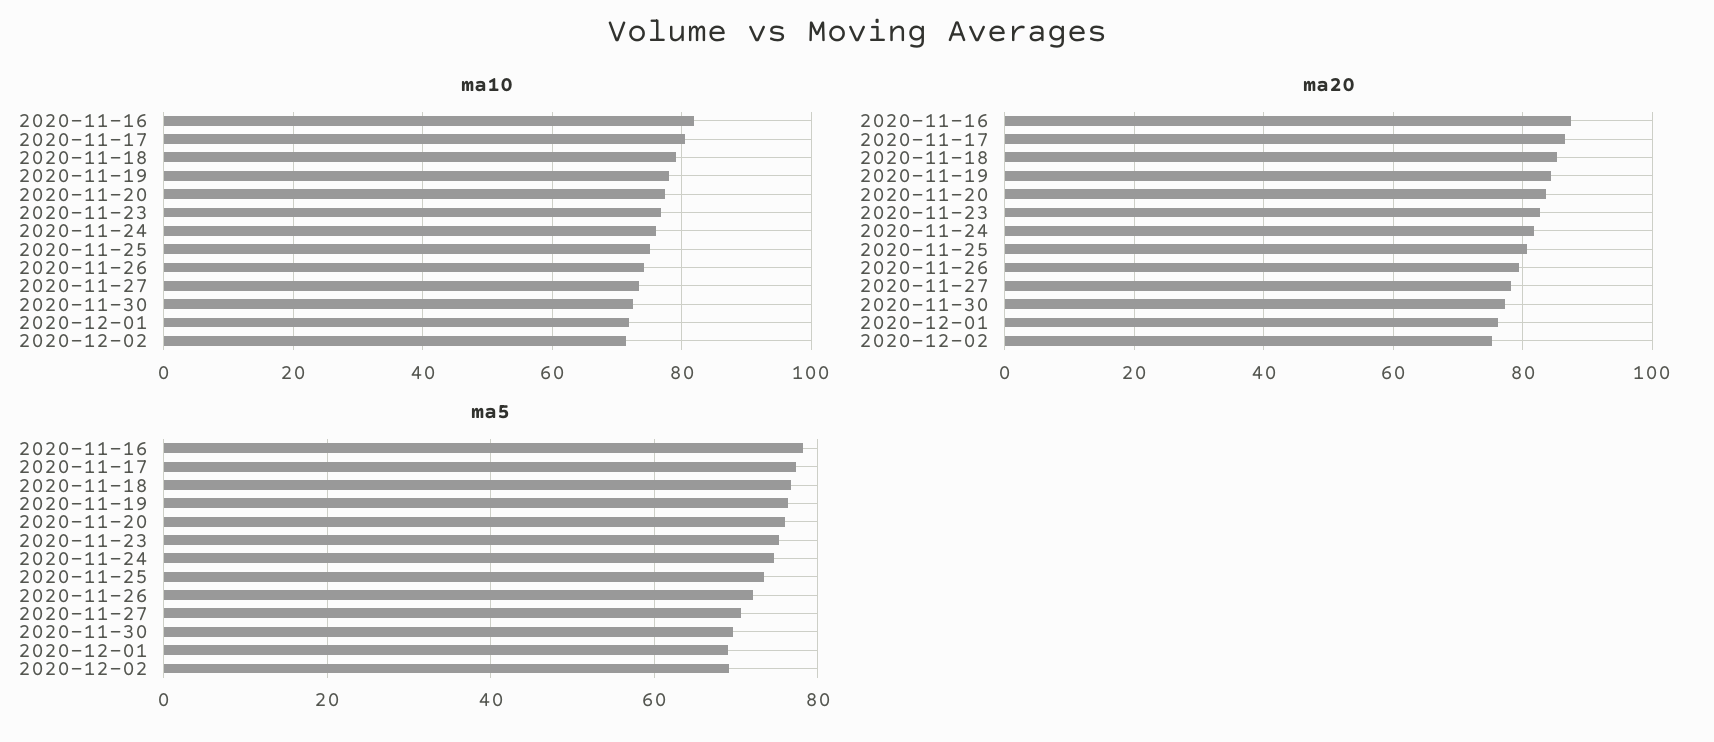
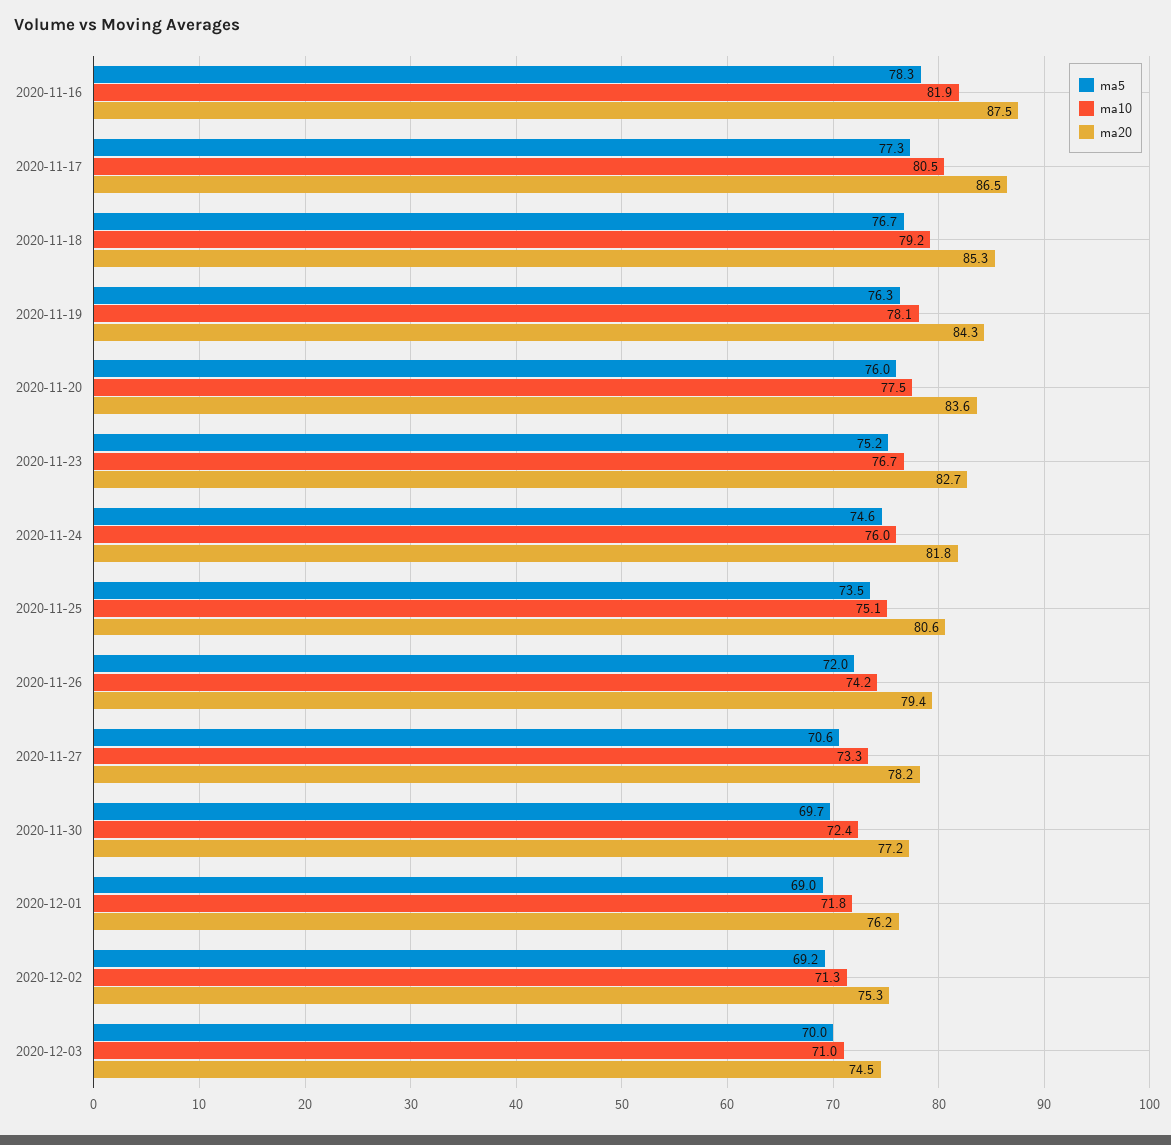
ma5, 2020-12-03: none -> 70
ma10, 2020-12-03: none -> 71
ma20, 2020-12-03: none -> 74.5

